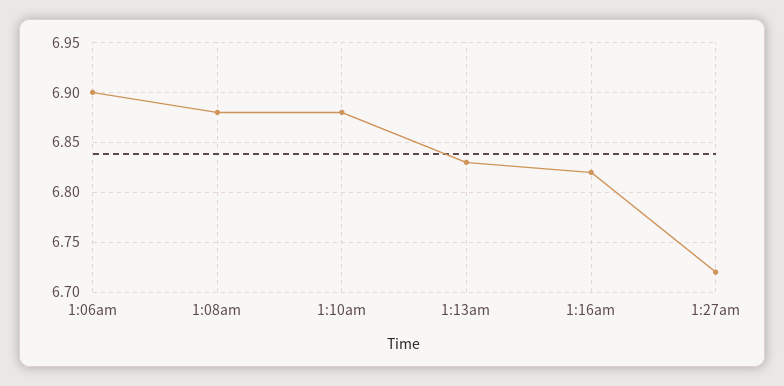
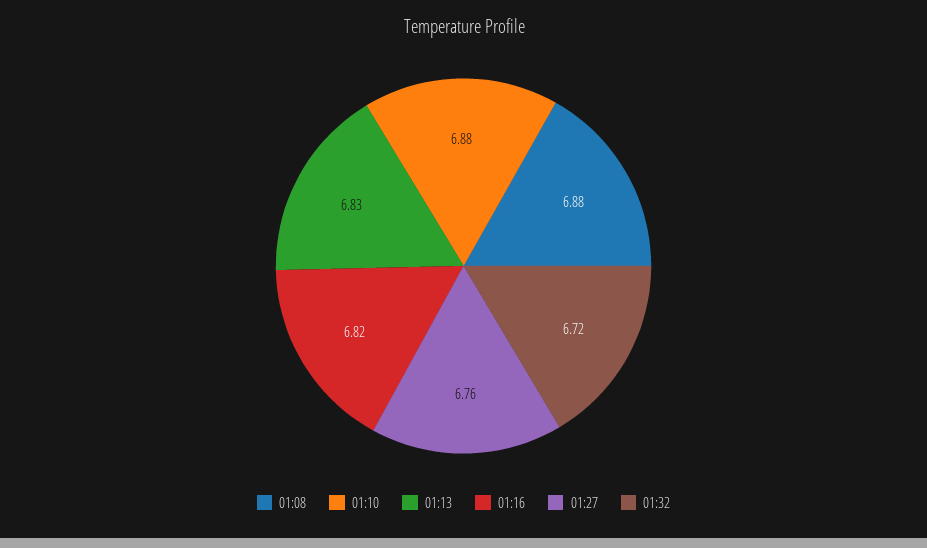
1:06am: 6.9 -> none
1:27am: 6.72 -> 6.76
01:32: none -> 6.72

